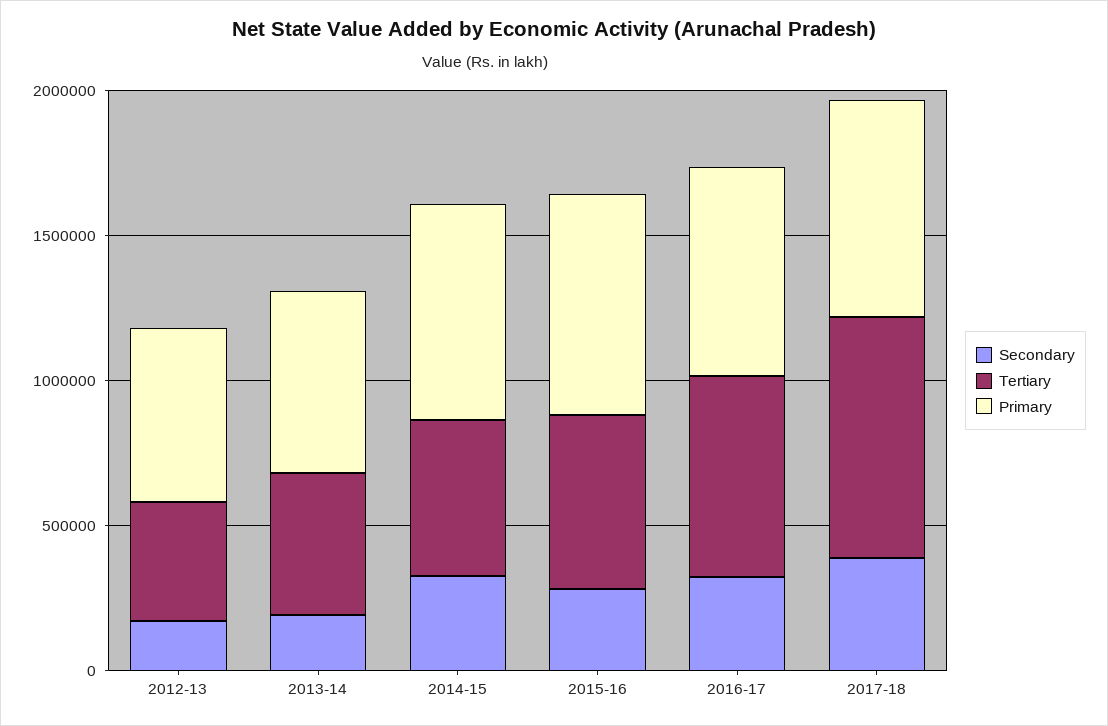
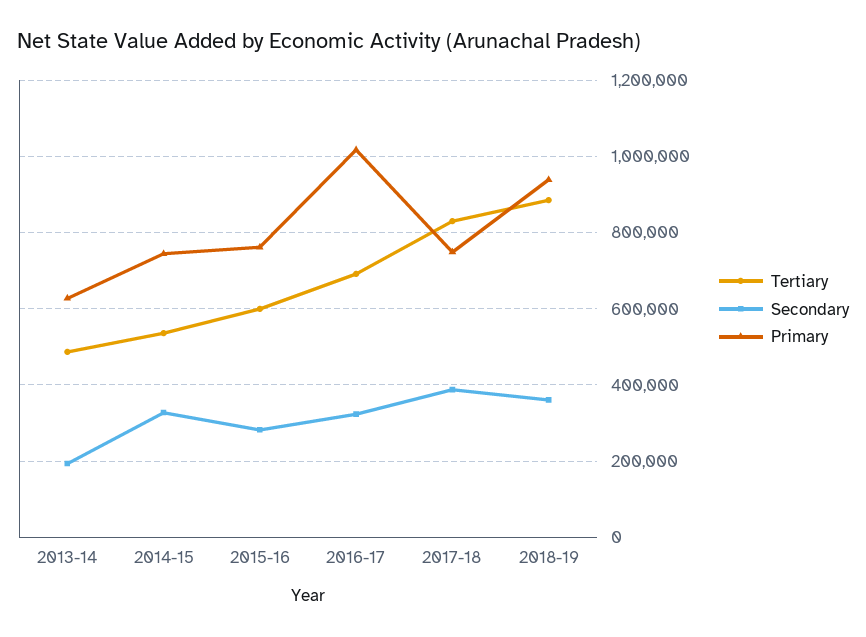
Secondary, 2012-13: 200000 -> none
Tertiary, 2012-13: 400000 -> none
Primary, 2012-13: 600000 -> none
Primary, 2016-17: 700000 -> 1020000
Tertiary, 2018-19: none -> 880000
Secondary, 2018-19: none -> 360000
Primary, 2018-19: none -> 940000

